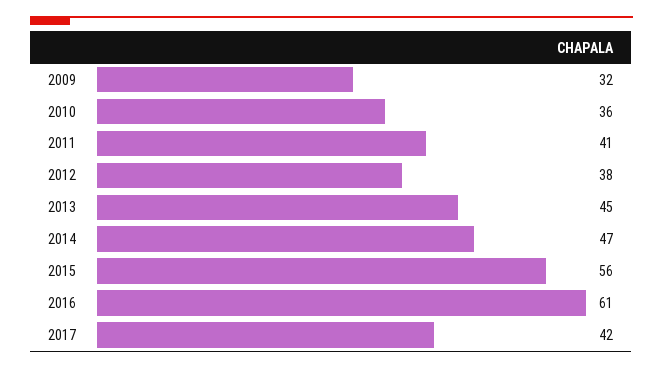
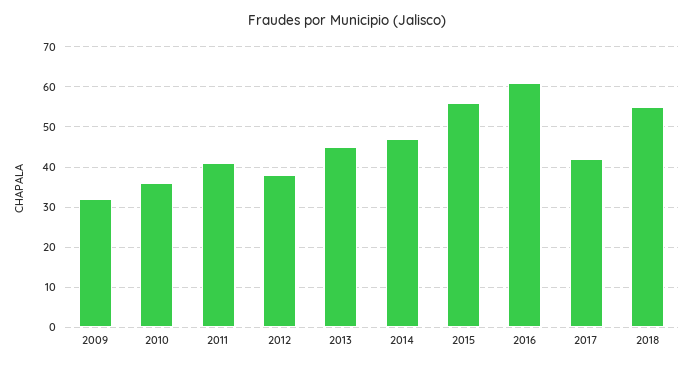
2018: none -> 55

